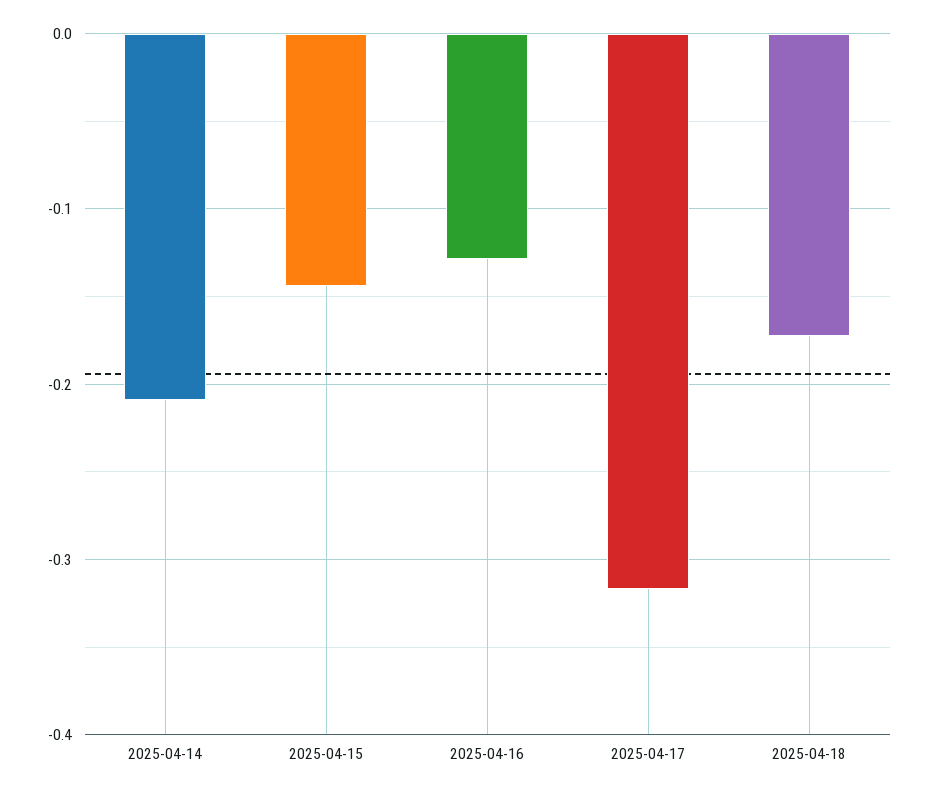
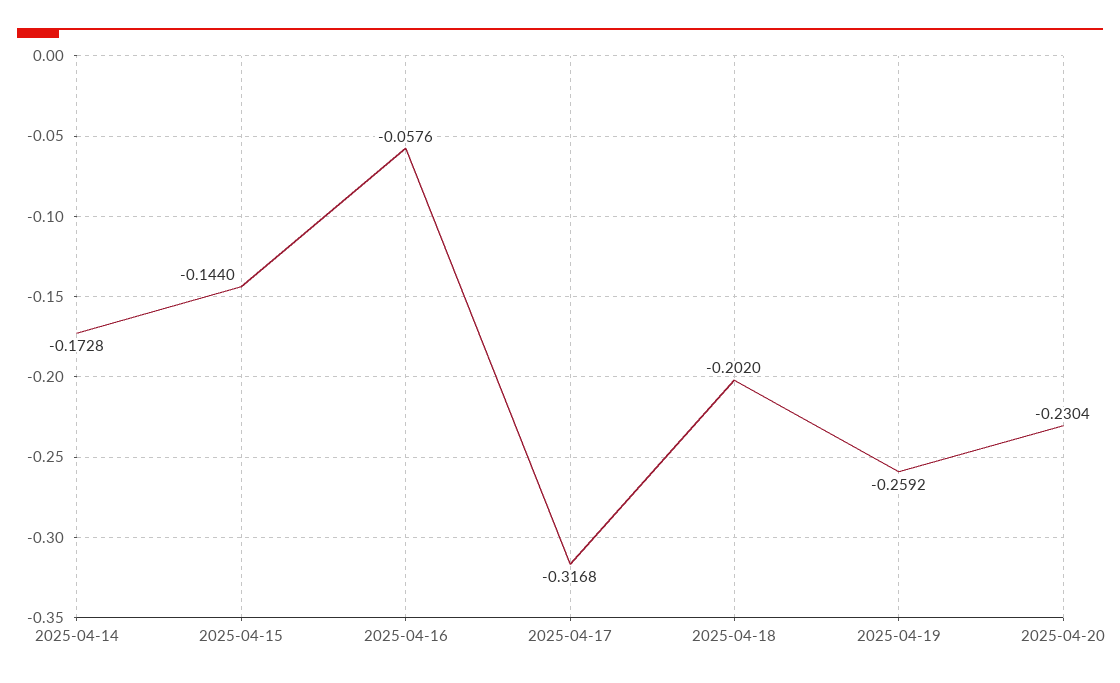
2025-04-14: -0.21 -> -0.1728
2025-04-16: -0.13 -> -0.0576
2025-04-18: -0.17 -> -0.202
2025-04-19: none -> -0.2592
2025-04-20: none -> -0.2304

